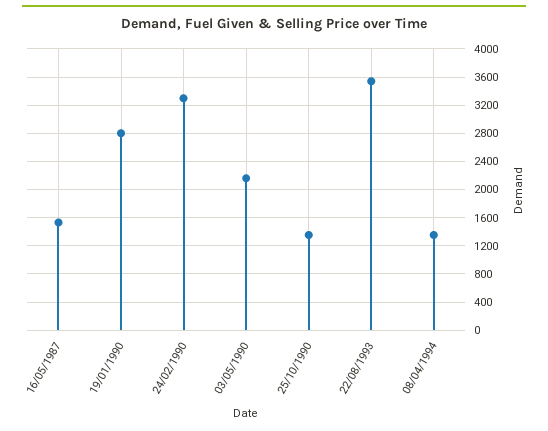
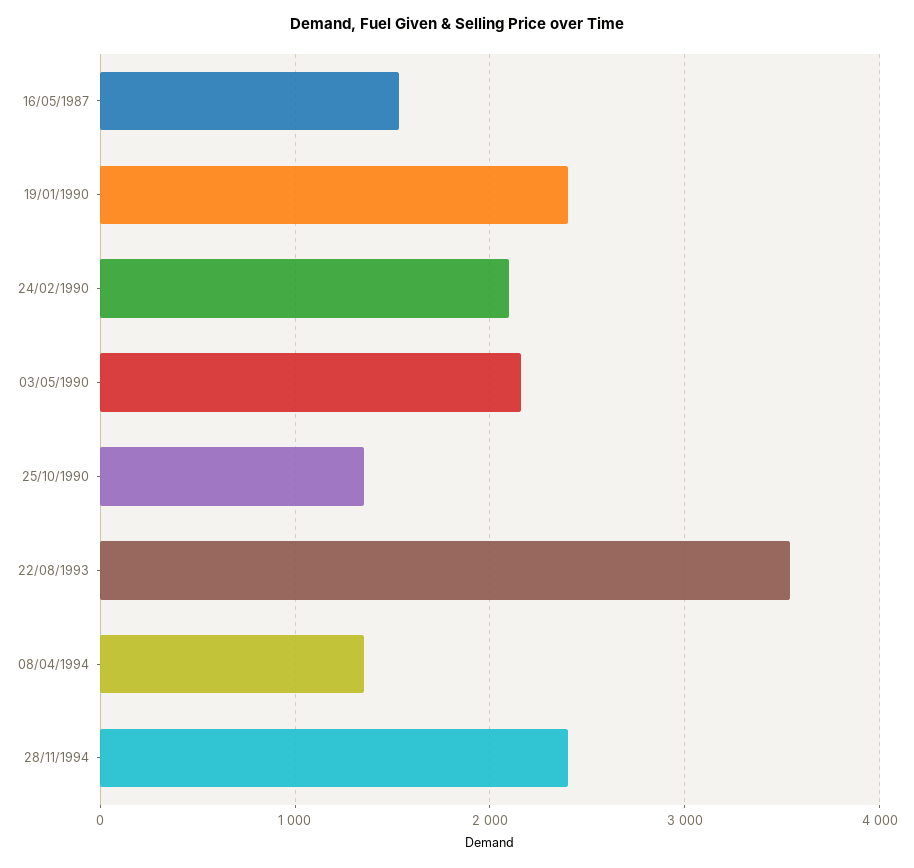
19/01/1990: 2800 -> 2400
24/02/1990: 3300 -> 2100
28/11/1994: none -> 2400

